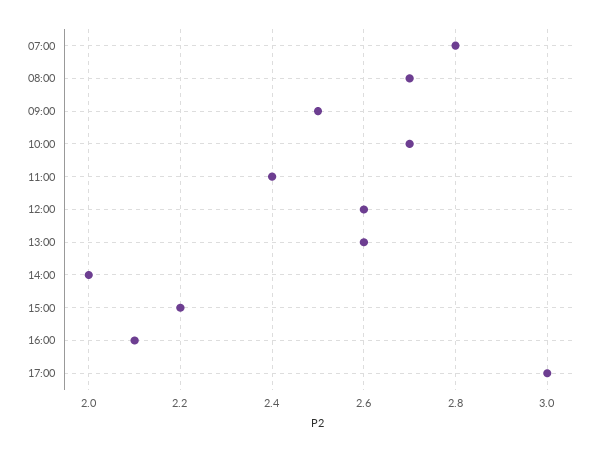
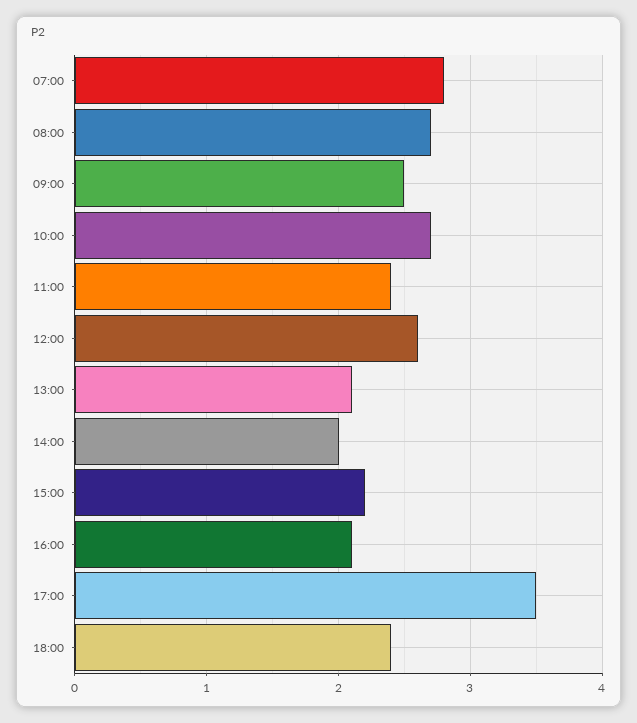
13:00: 2.6 -> 2.1
17:00: 3 -> 3.5
18:00: none -> 2.4

